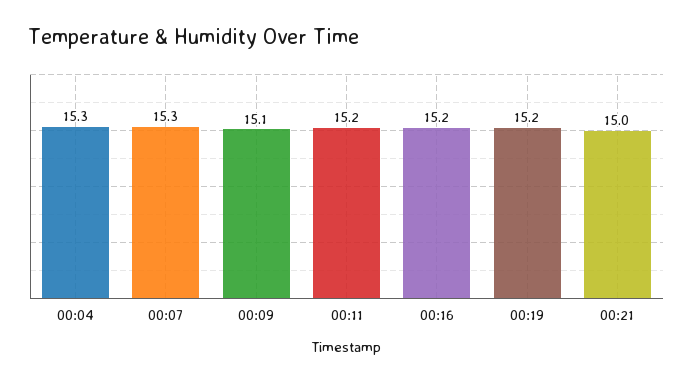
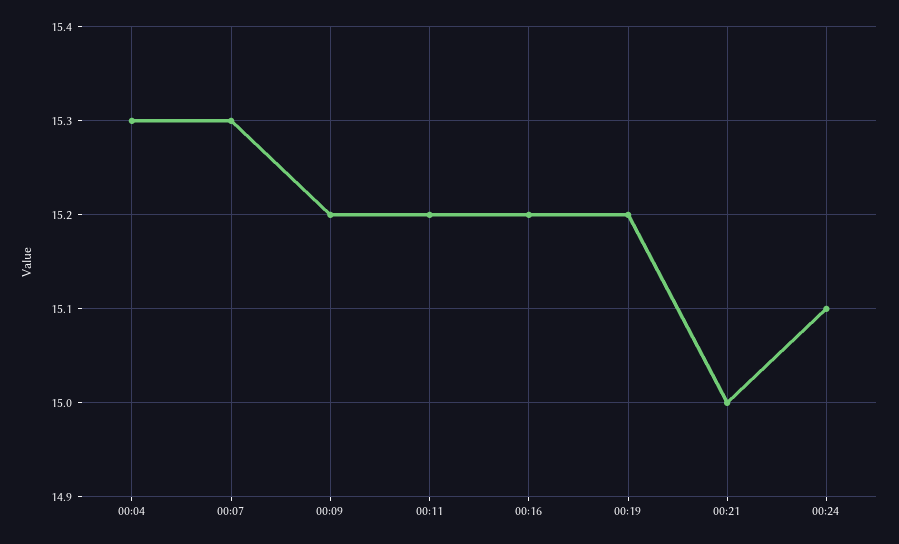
00:09: 15.1 -> 15.2
00:24: none -> 15.1

